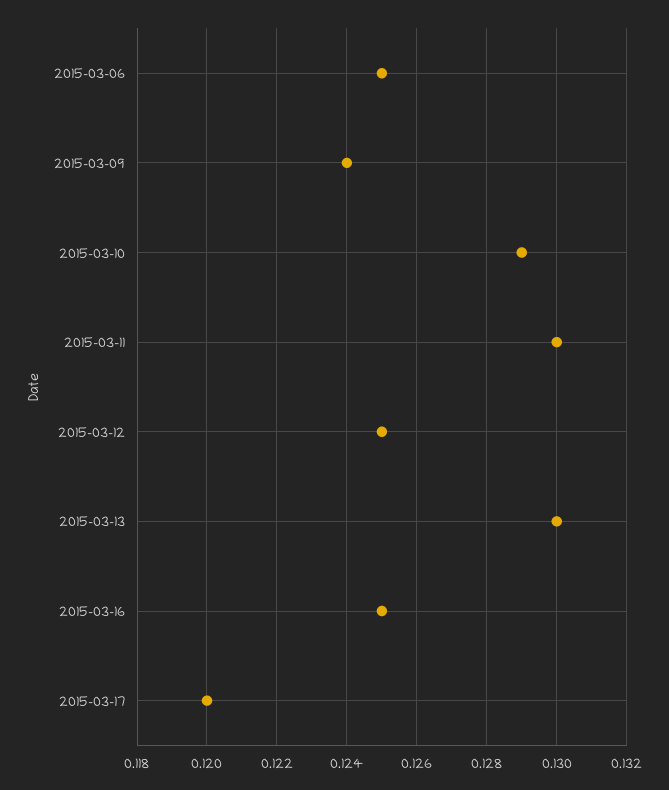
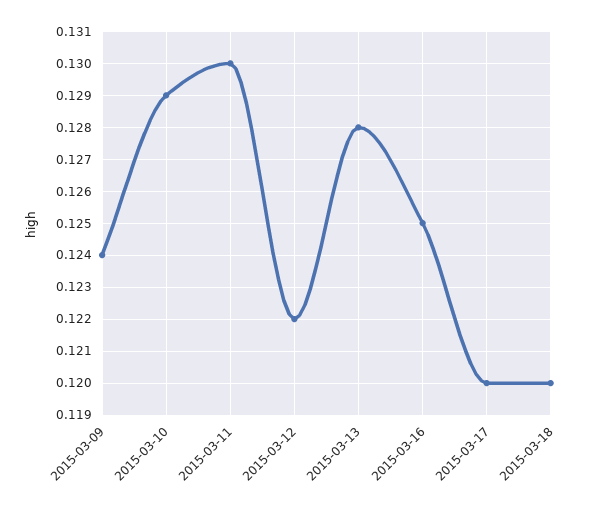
2015-03-06: 0.125 -> none
2015-03-12: 0.125 -> 0.122
2015-03-13: 0.13 -> 0.128
2015-03-18: none -> 0.12

